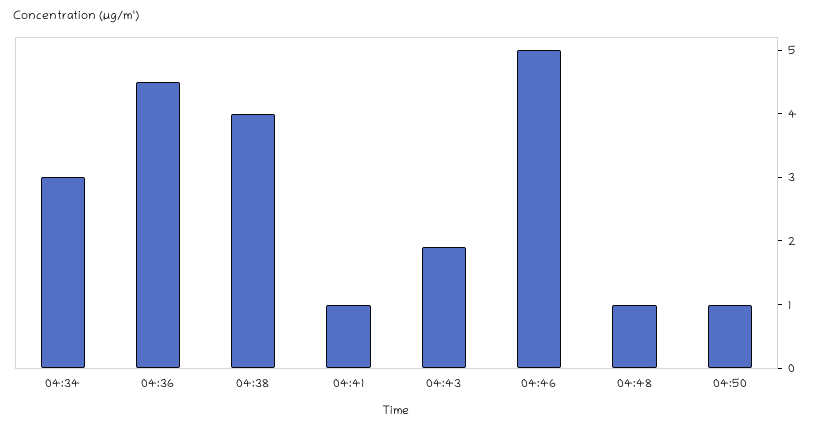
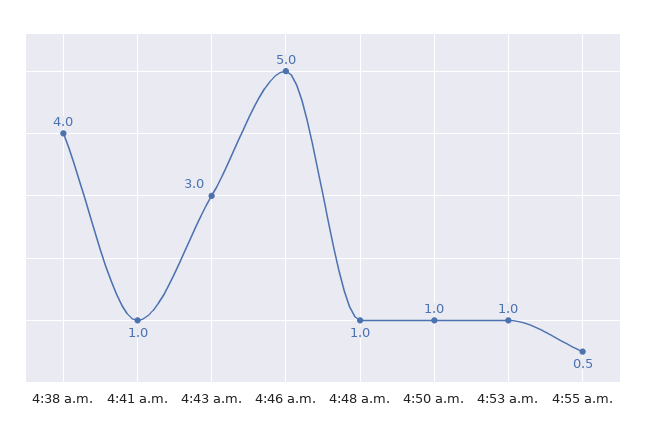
04:34: 3 -> none
04:36: 4.5 -> none
04:43: 2 -> 3
4:53 a.m.: none -> 1
4:55 a.m.: none -> 0.5

